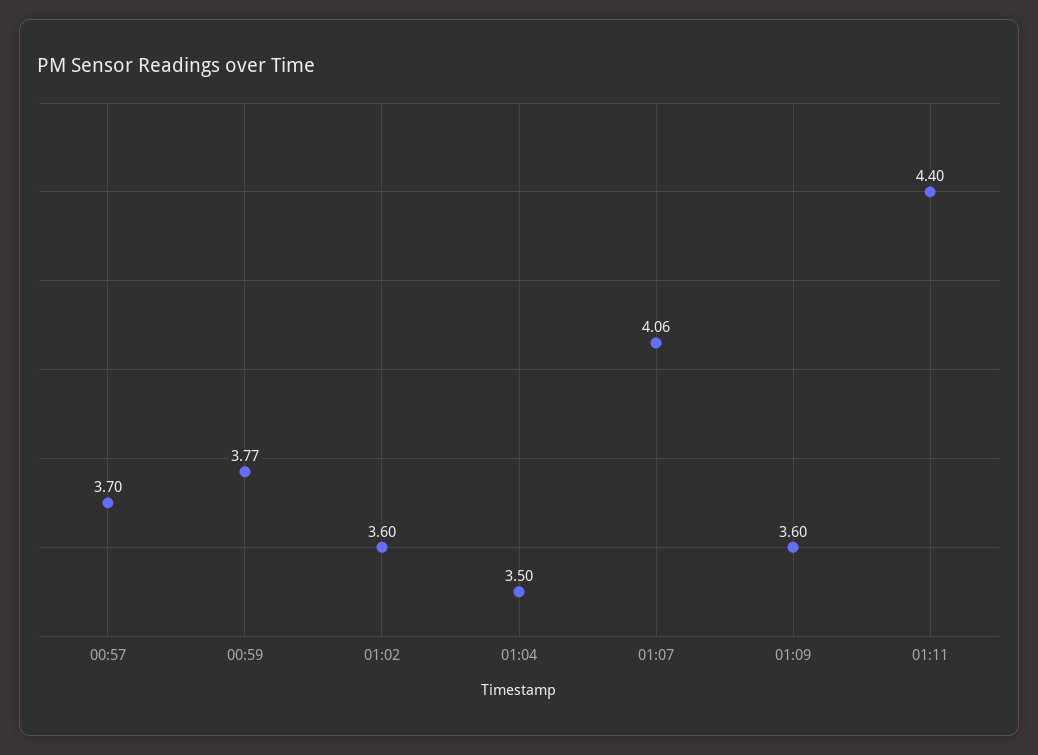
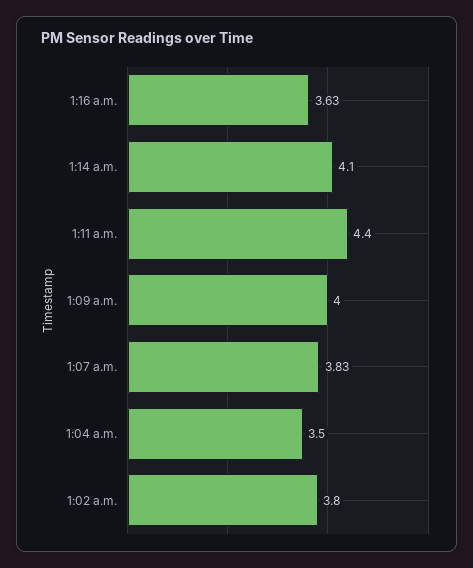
00:57: 3.7 -> none
00:59: 3.77 -> none
01:02: 3.6 -> 3.8
01:07: 4.06 -> 3.83
01:09: 3.6 -> 4
1:16 a.m.: none -> 3.63
1:14 a.m.: none -> 4.1

